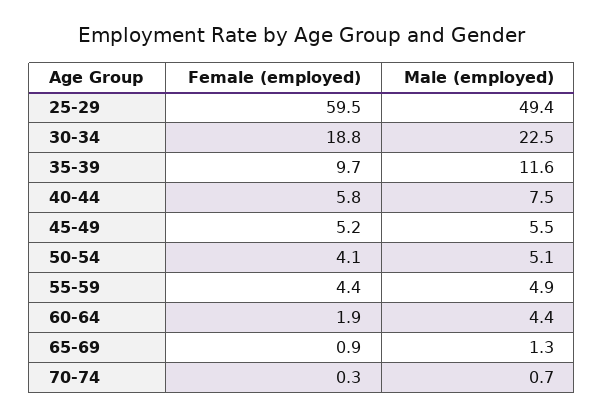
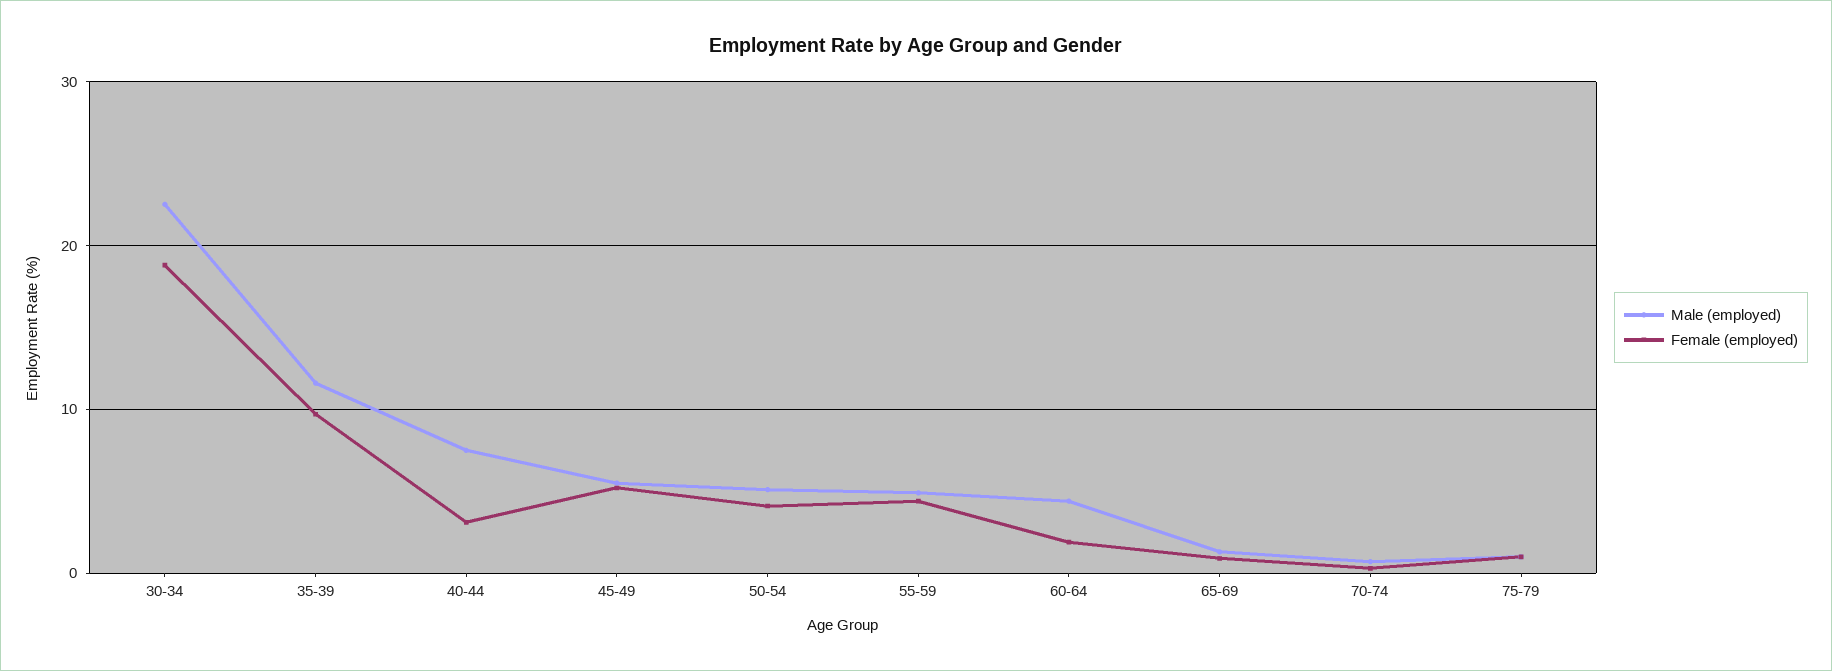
Female (employed), 25-29: 59.5 -> none
Male (employed), 25-29: 49.4 -> none
Female (employed), 40-44: 5.8 -> 3
Male (employed), 75-79: none -> 1
Female (employed), 75-79: none -> 1

